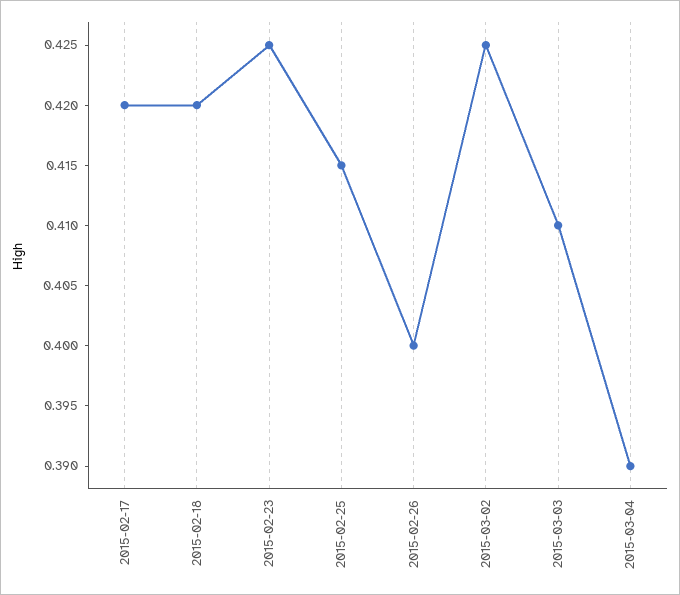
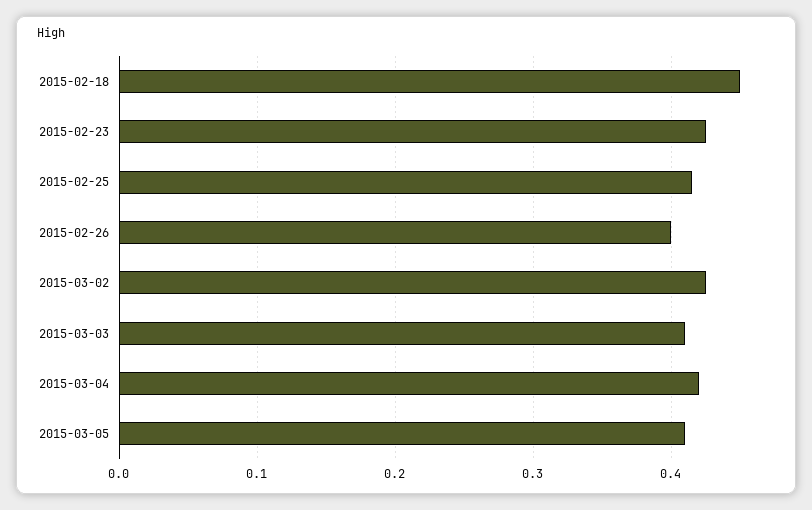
2015-02-17: 0.42 -> none
2015-02-18: 0.42 -> 0.45
2015-03-04: 0.39 -> 0.42
2015-03-05: none -> 0.41

